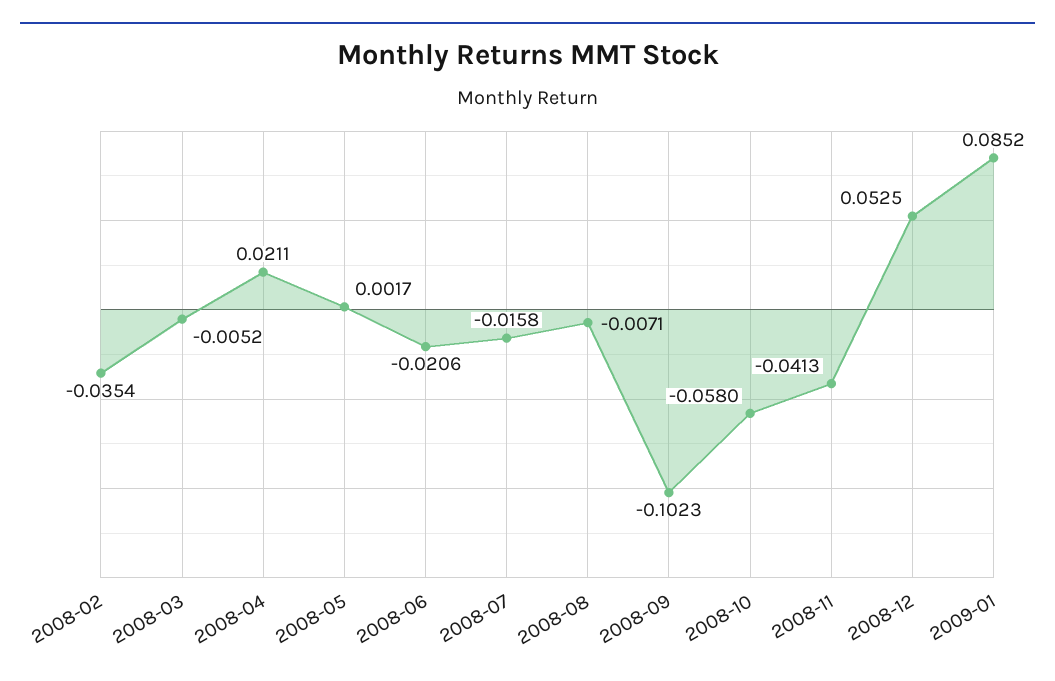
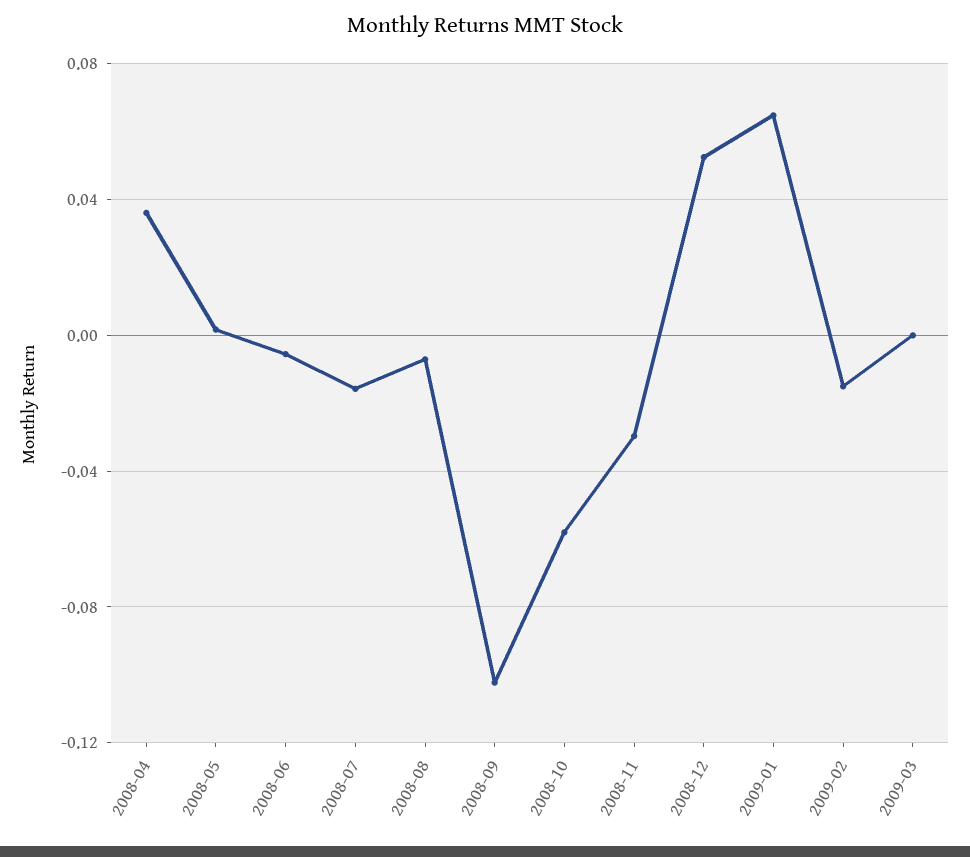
2008-02: -0.0354 -> none
2008-03: -0.0052 -> none
2008-04: 0.0211 -> 0.035
2008-06: -0.0206 -> -0.005
2008-11: -0.0413 -> -0.03
2009-01: 0.0852 -> 0.065
2009-02: none -> -0.015
2009-03: none -> 0

